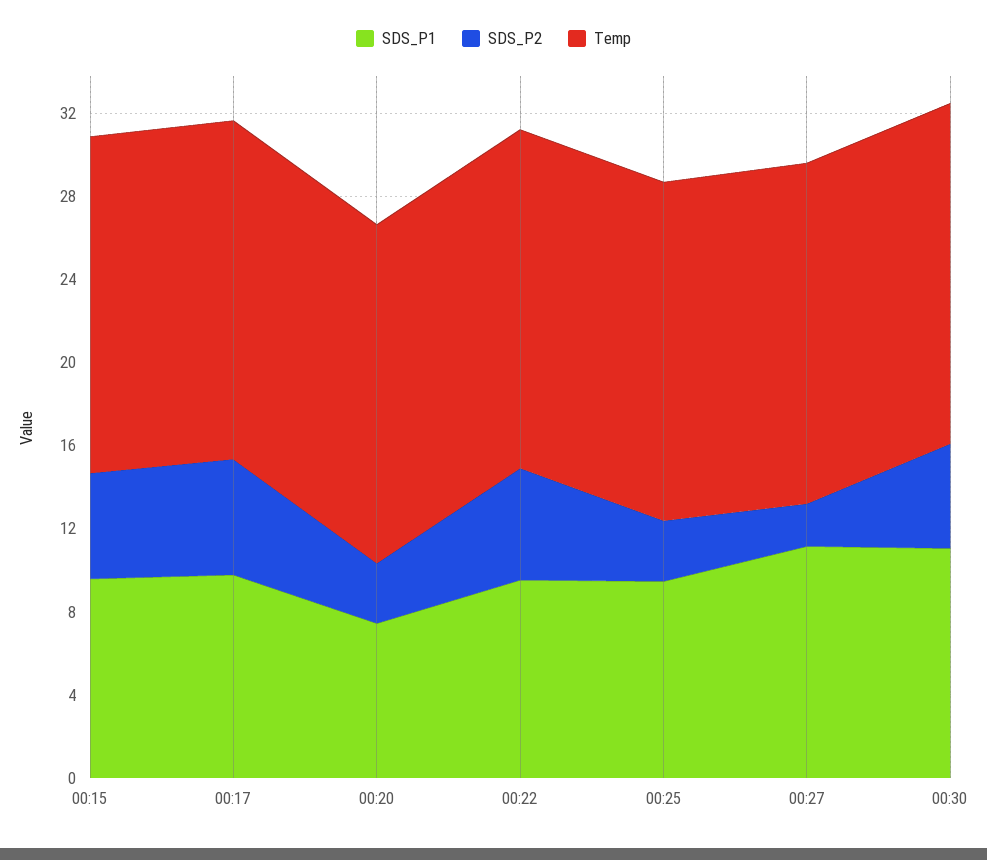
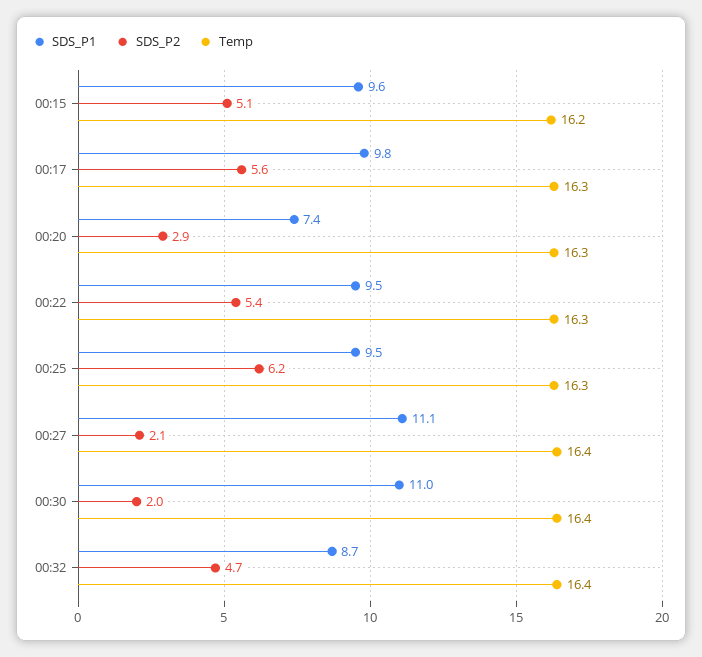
SDS_P2, 00:25: 3 -> 6.2
SDS_P2, 00:30: 5 -> 2
SDS_P1, 00:32: none -> 8.7
SDS_P2, 00:32: none -> 4.7
Temp, 00:32: none -> 16.4

